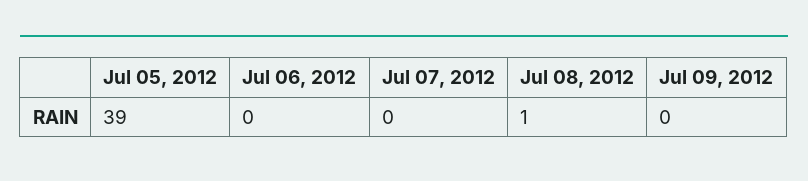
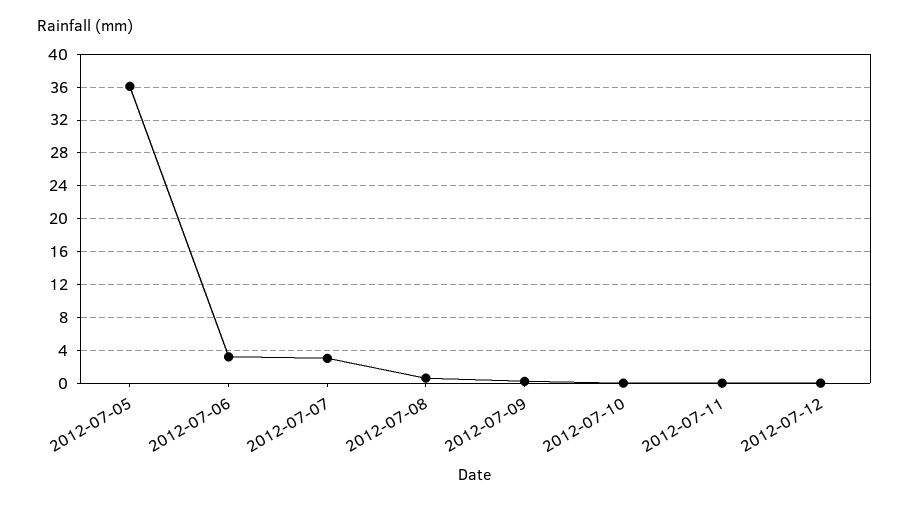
Jul 05, 2012: 39 -> 36
Jul 06, 2012: 0 -> 3
Jul 07, 2012: 0 -> 3
2012-07-10: none -> 0
2012-07-11: none -> 0
2012-07-12: none -> 0

